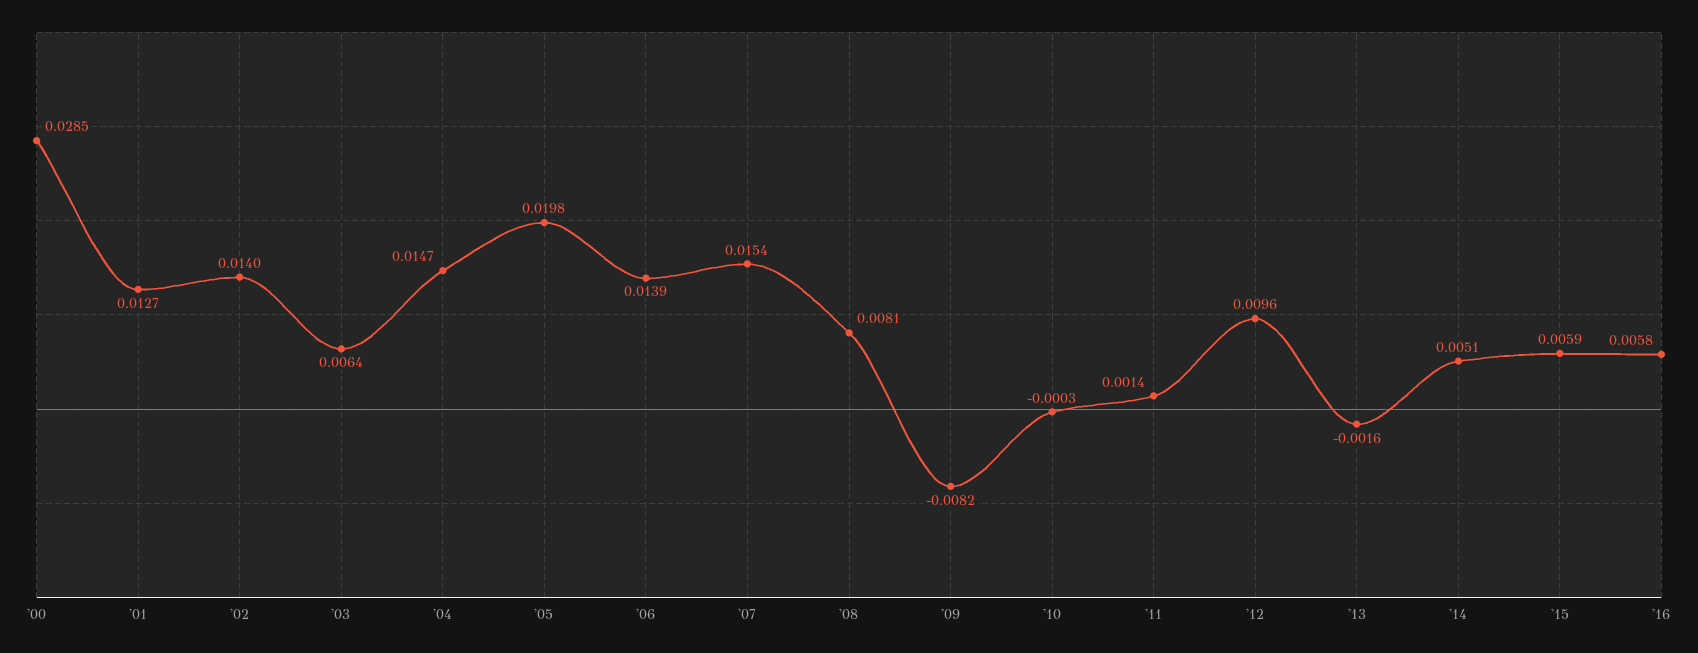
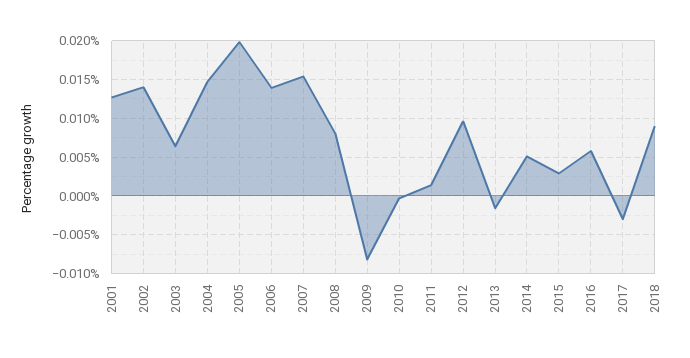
'00: 0.0285 -> none
'15: 0.0059 -> 0.003
2017: none -> -0.003
2018: none -> 0.009

